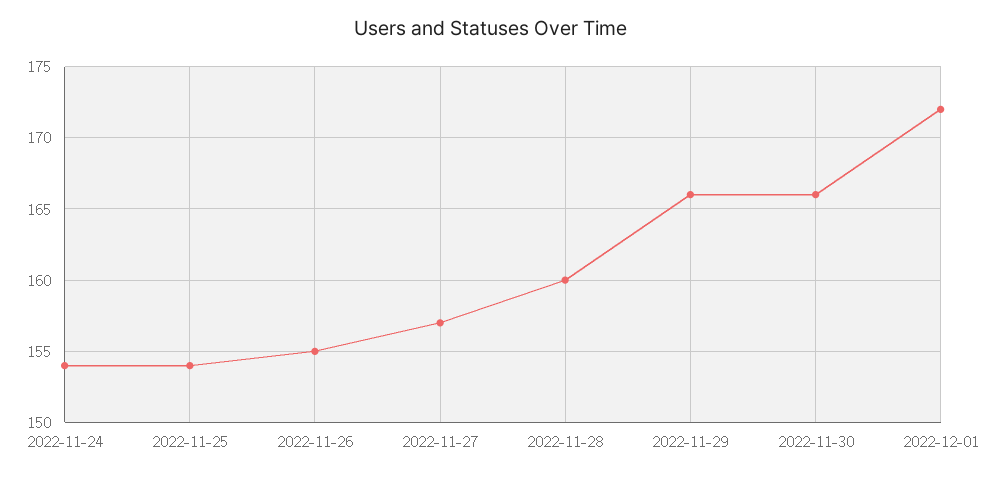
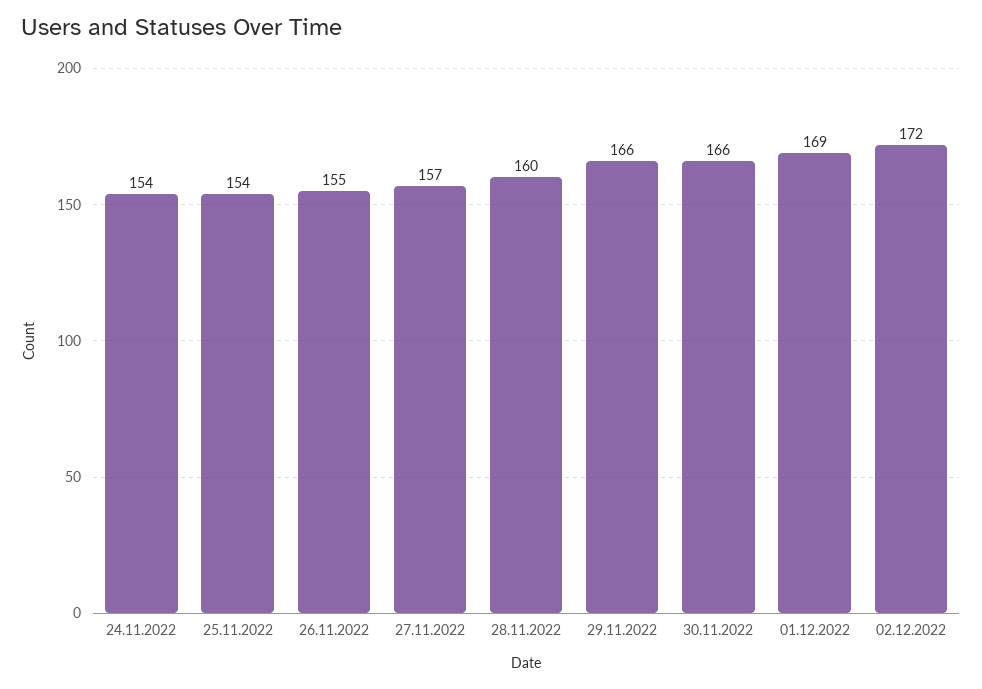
2022-12-01: 172 -> 169
02.12.2022: none -> 172

